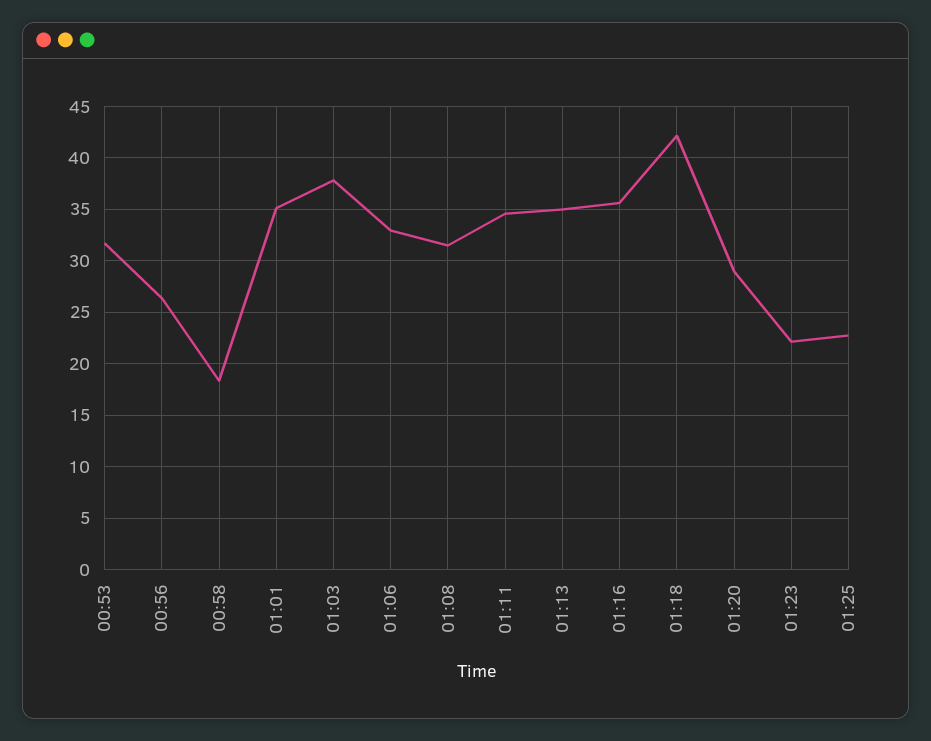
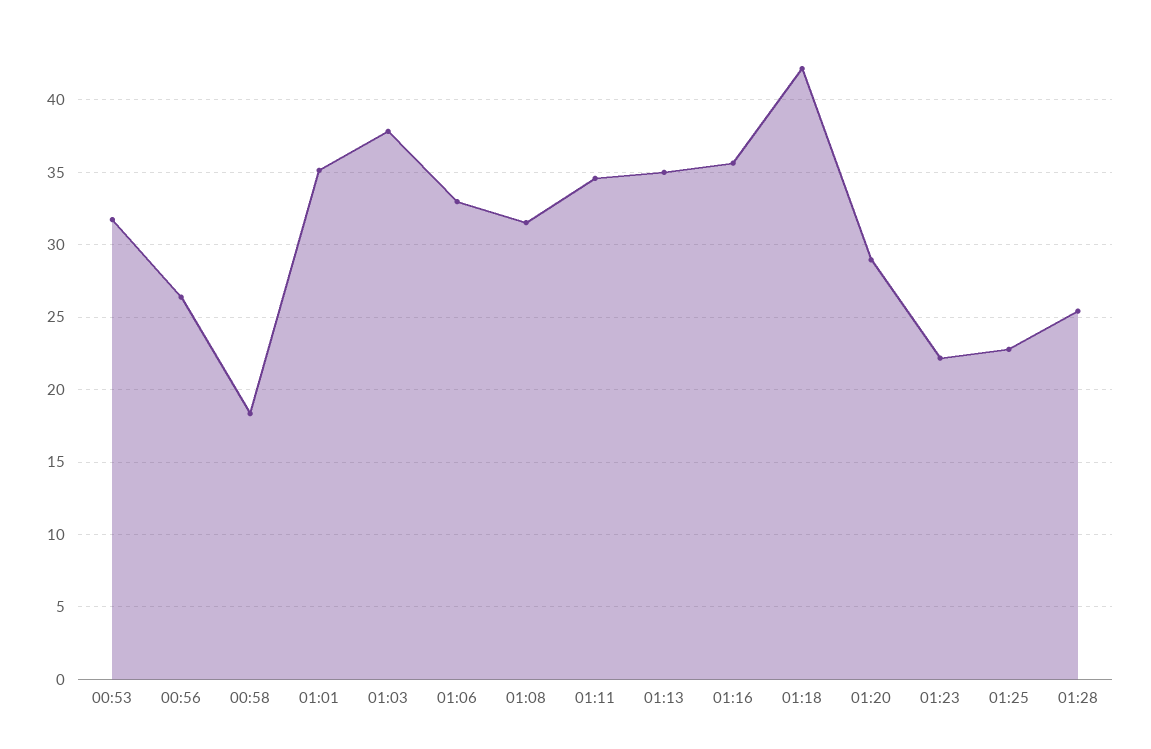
01:28: none -> 25.5

